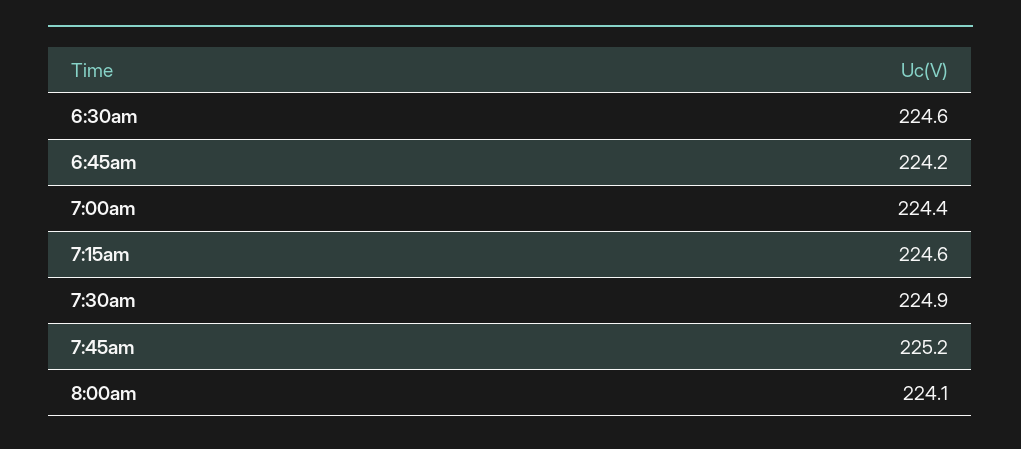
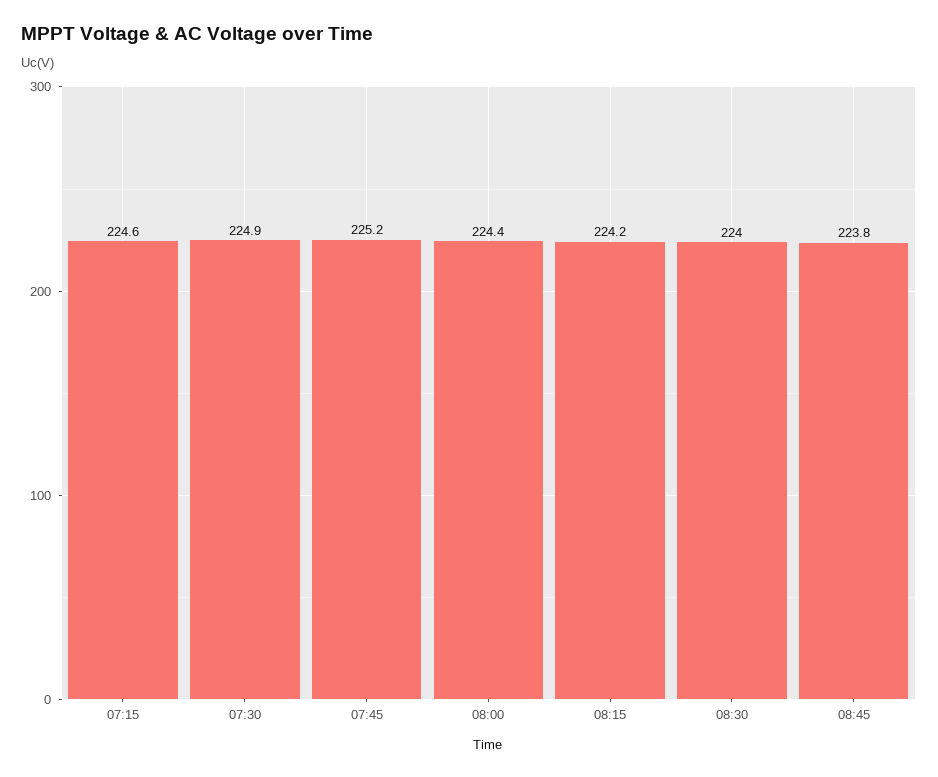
6:30am: 224.6 -> none
6:45am: 224.2 -> none
7:00am: 224.4 -> none
8:00am: 224.1 -> 224.4
08:15: none -> 224.2
08:30: none -> 224
08:45: none -> 223.8

